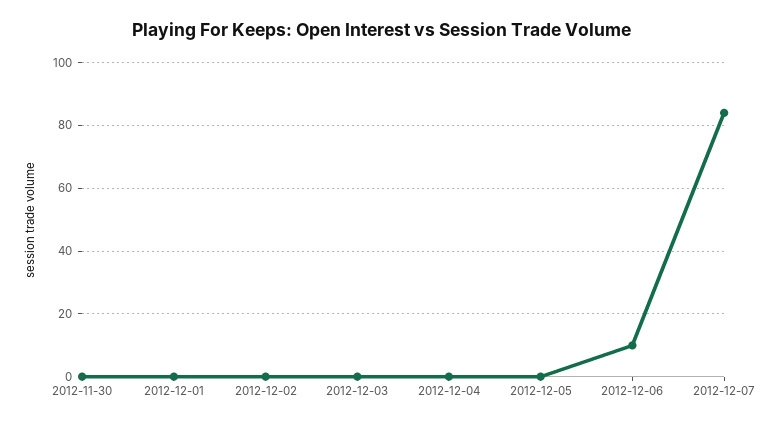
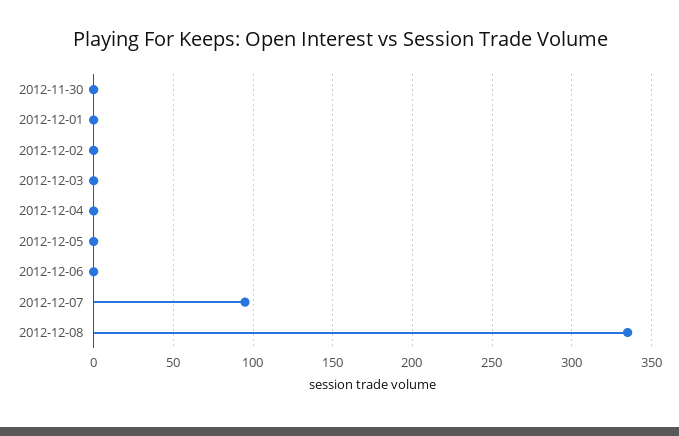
2012-12-06: 10 -> 0
2012-12-07: 85 -> 95
2012-12-08: none -> 335

